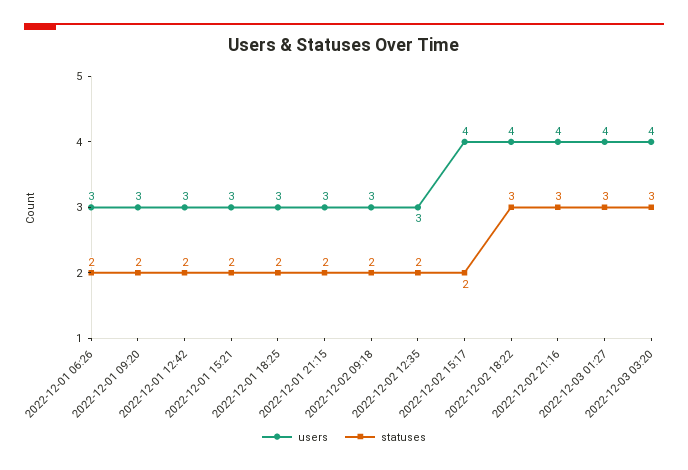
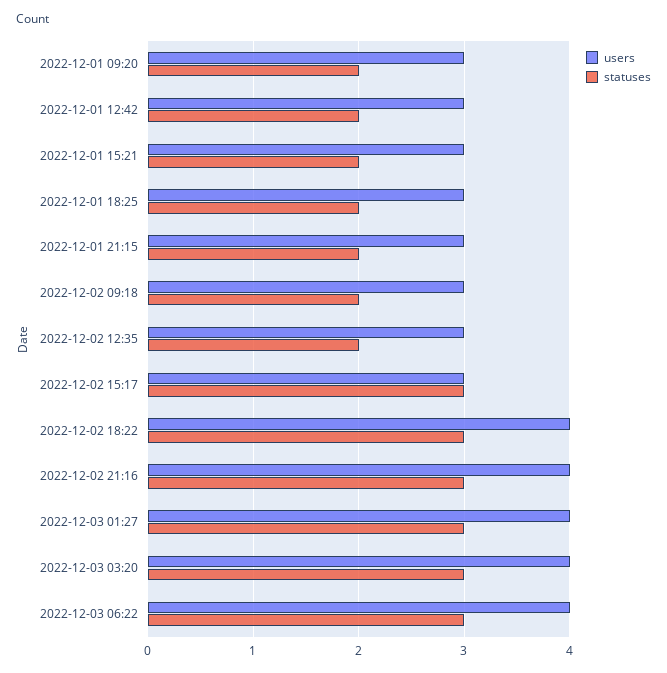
users, 2022-12-01 06:26: 3 -> none
statuses, 2022-12-01 06:26: 2 -> none
users, 2022-12-02 15:17: 4 -> 3
statuses, 2022-12-02 15:17: 2 -> 3
users, 2022-12-03 06:22: none -> 4
statuses, 2022-12-03 06:22: none -> 3

